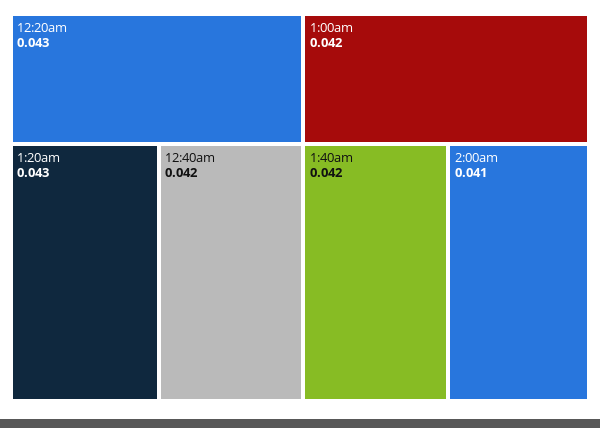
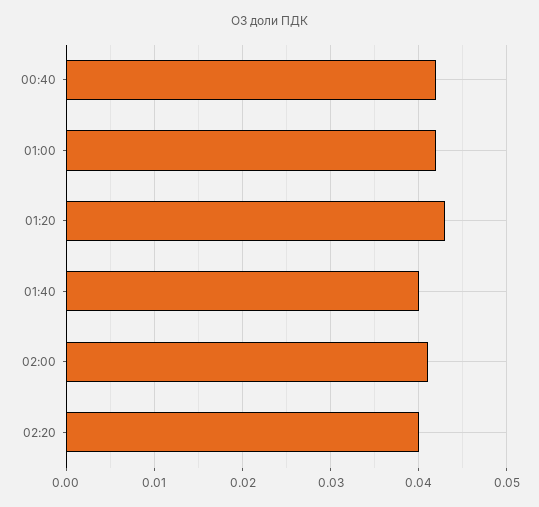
12:20am: 0.043 -> none
1:40am: 0.042 -> 0.04
02:20: none -> 0.04

